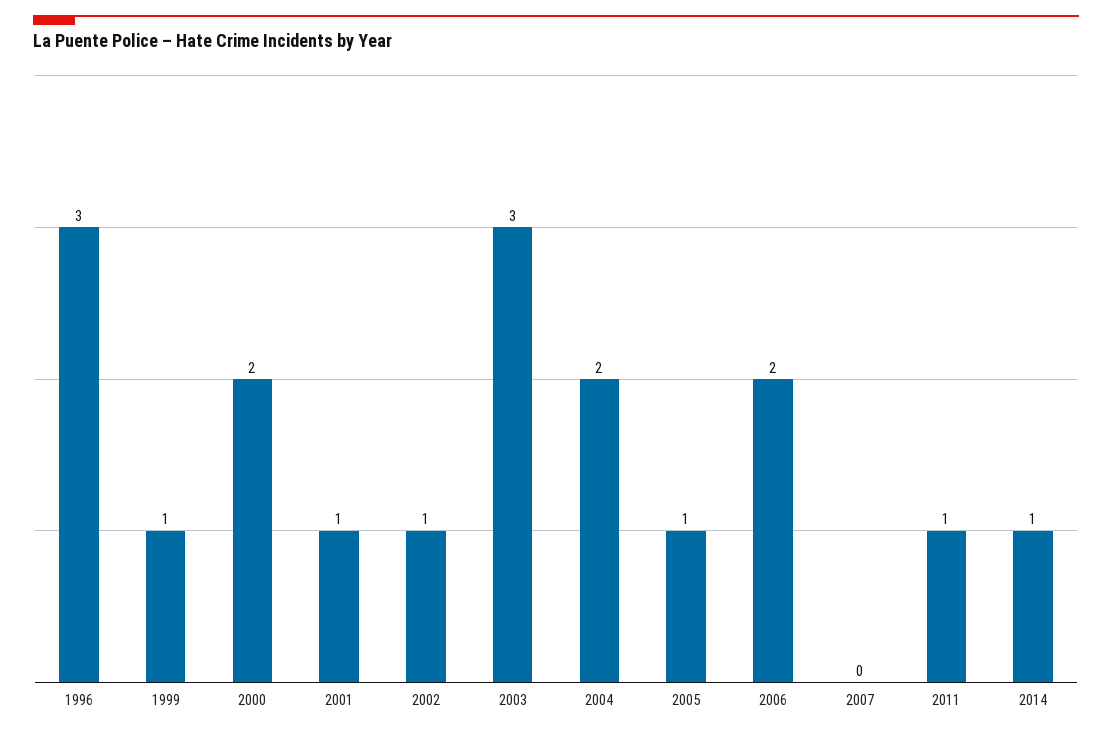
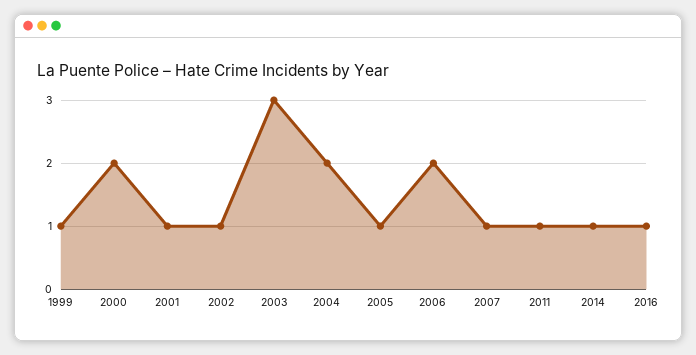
1996: 3 -> none
2007: 0 -> 1
2016: none -> 1

